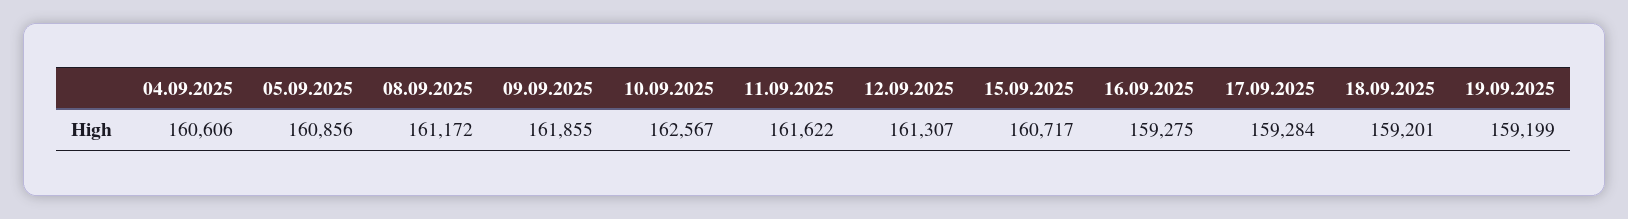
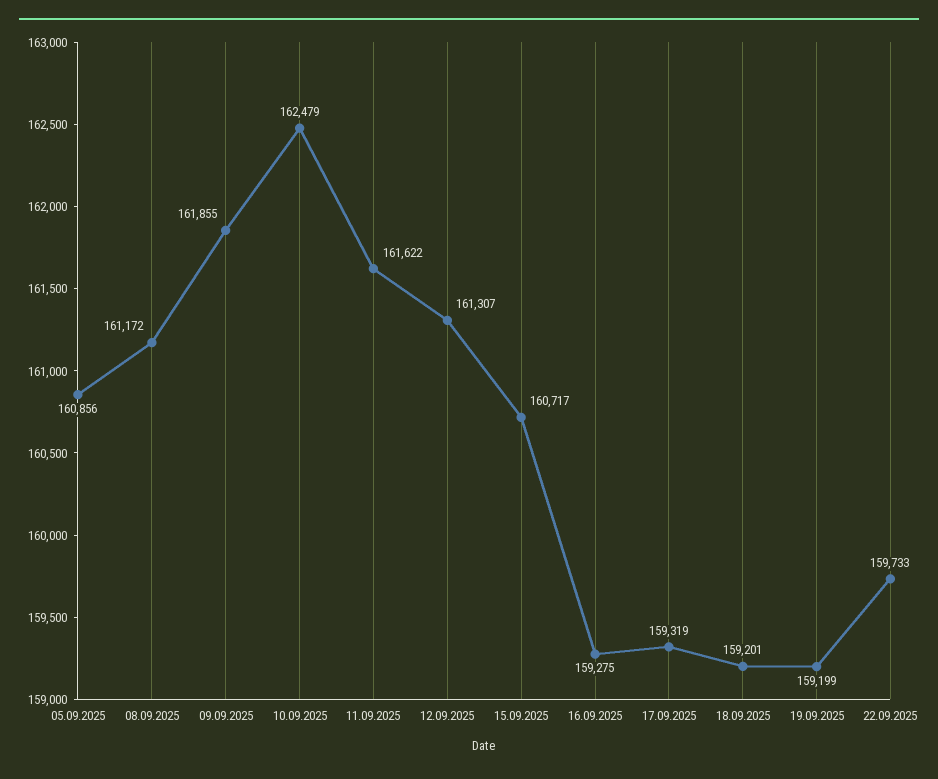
04.09.2025: 160606 -> none
10.09.2025: 162567 -> 162479
17.09.2025: 159284 -> 159319
22.09.2025: none -> 159733

